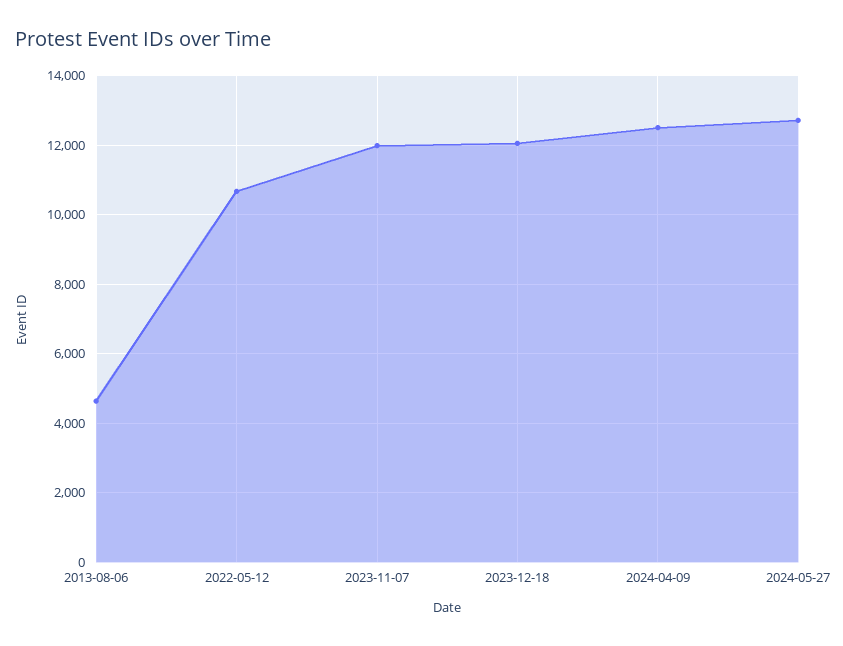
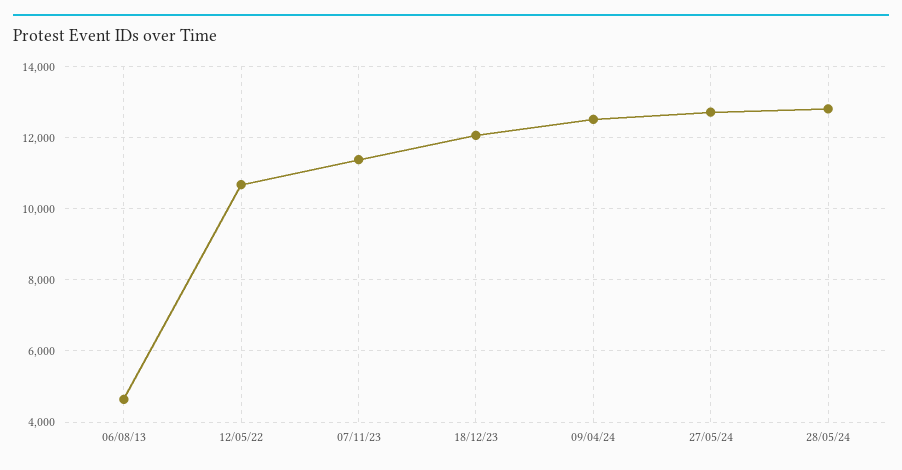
2023-11-07: 12000 -> 11400
28/05/24: none -> 12800

